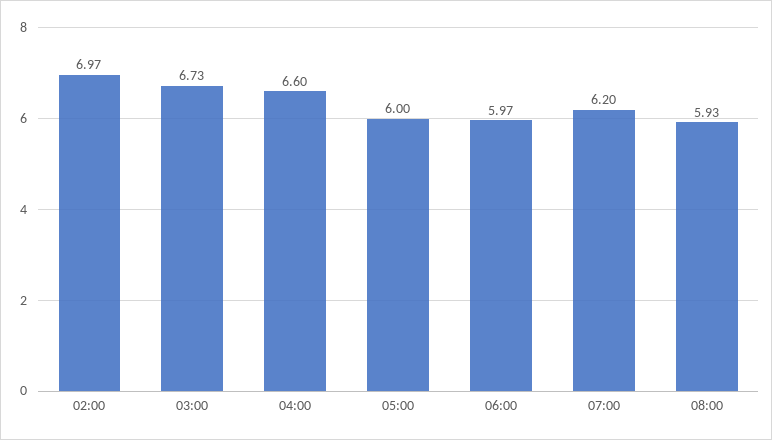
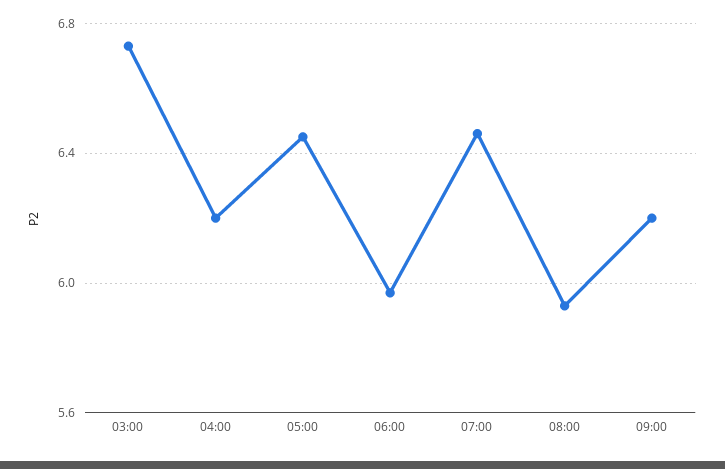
02:00: 6.97 -> none
04:00: 6.6 -> 6.2
05:00: 6 -> 6.45
07:00: 6.2 -> 6.45
09:00: none -> 6.2

